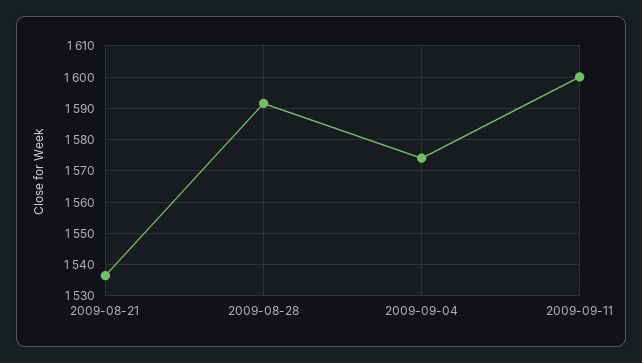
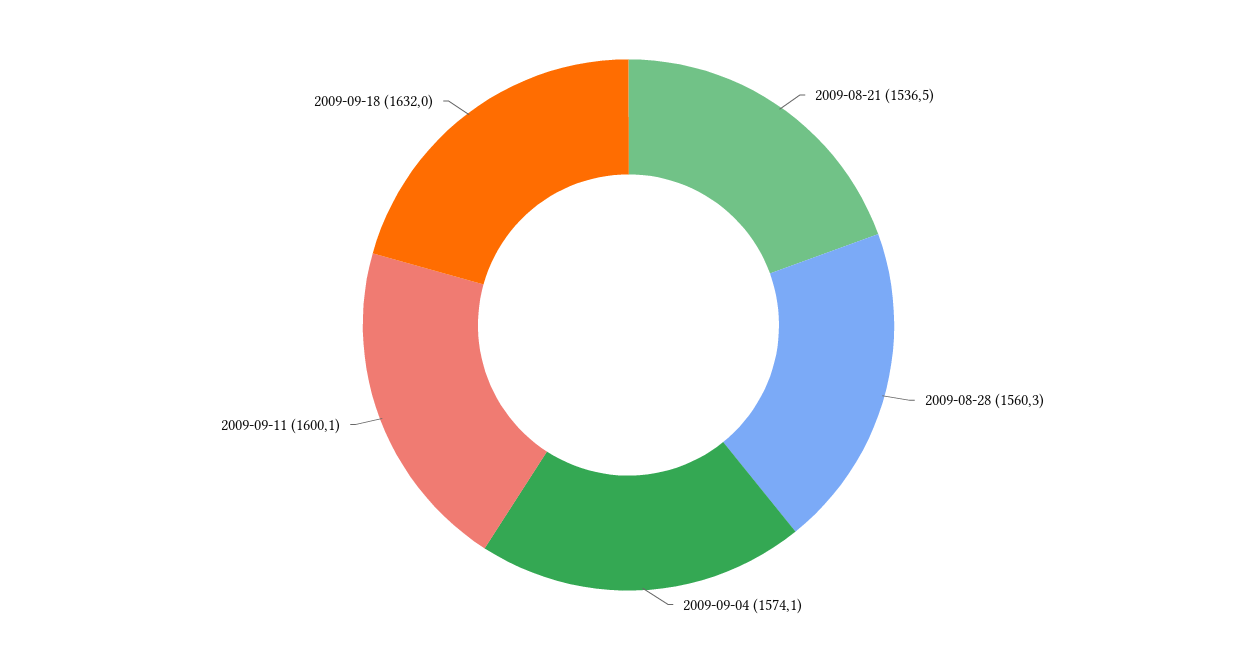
2009-08-28: 1592 -> 1560.3
2009-09-18: none -> 1632

